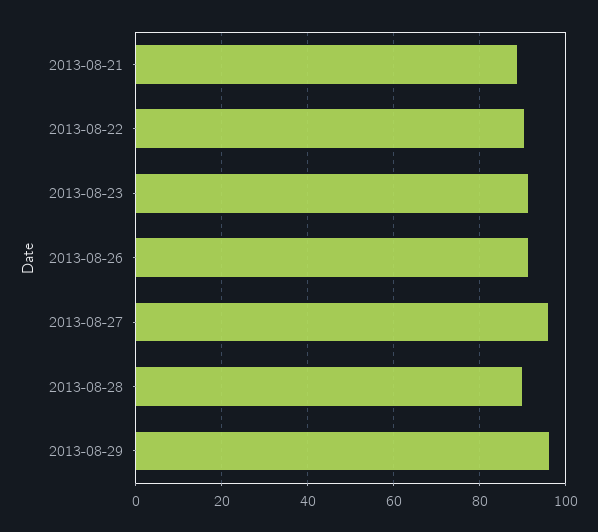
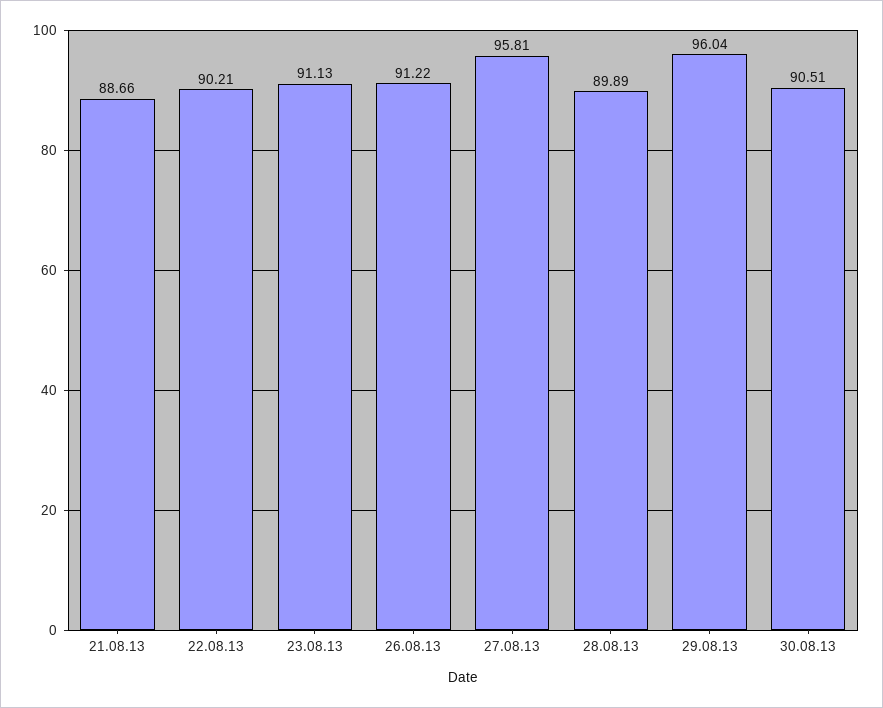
30.08.13: none -> 90.51

